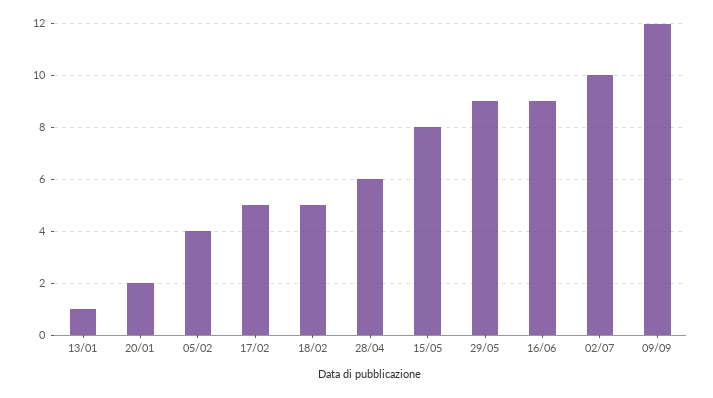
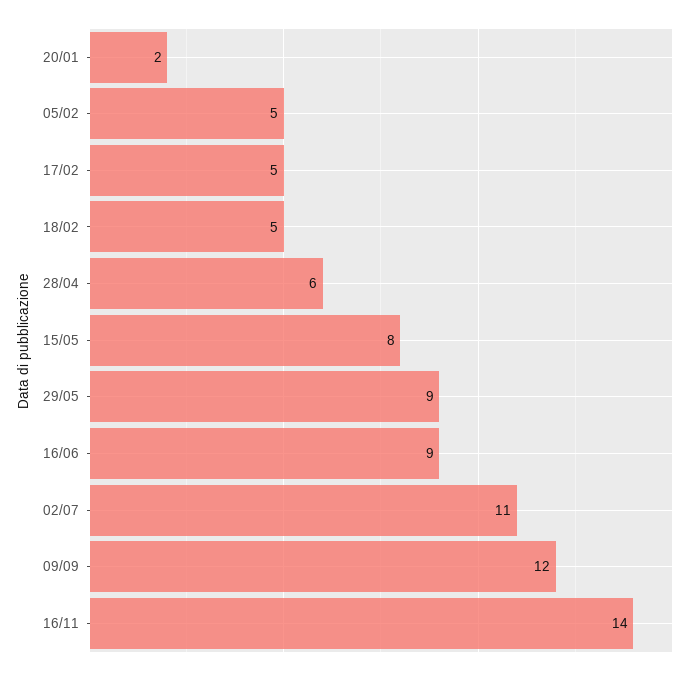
13/01: 1 -> none
05/02: 4 -> 5
02/07: 10 -> 11
16/11: none -> 14

